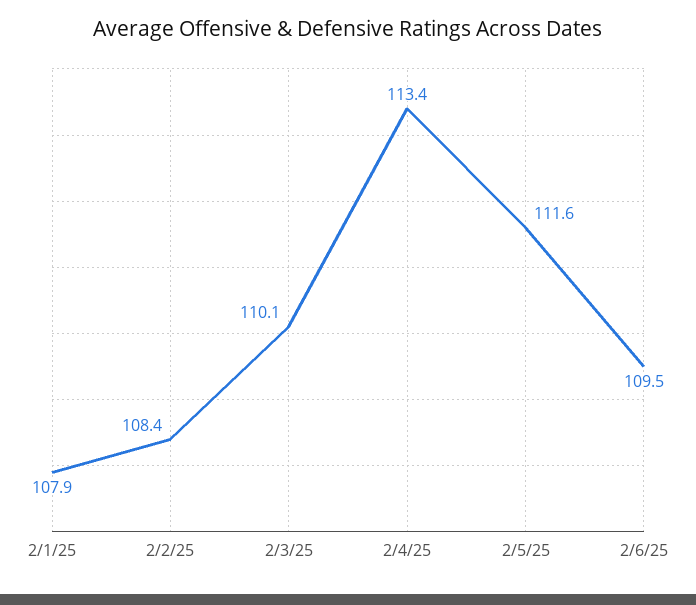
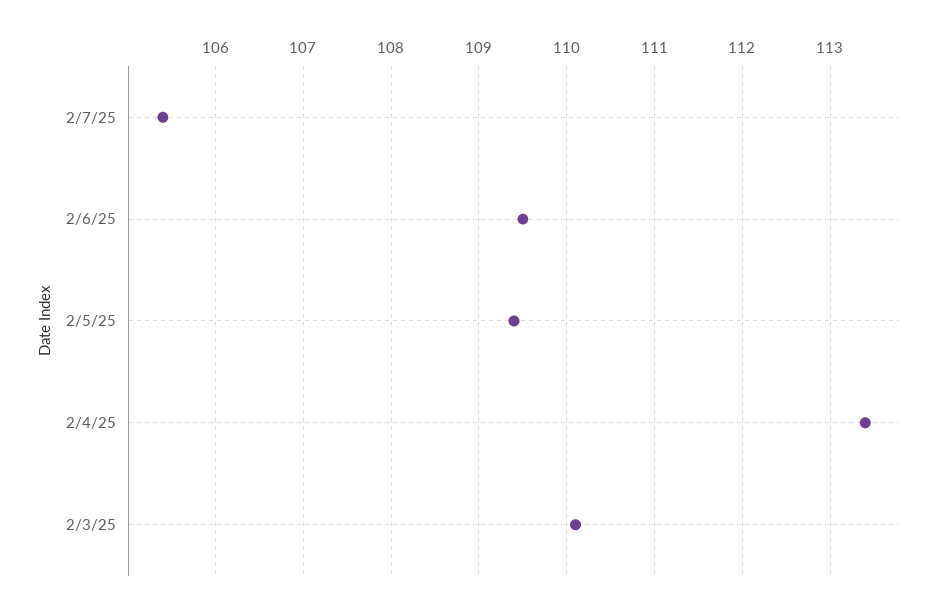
2/1/25: 107.9 -> none
2/2/25: 108.4 -> none
2/5/25: 111.6 -> 109.4
2/7/25: none -> 105.4

